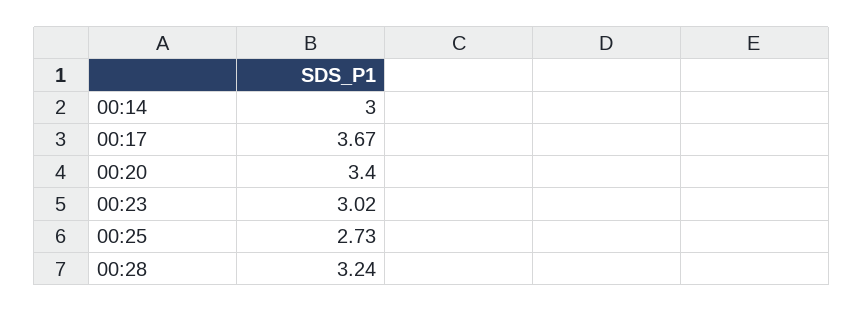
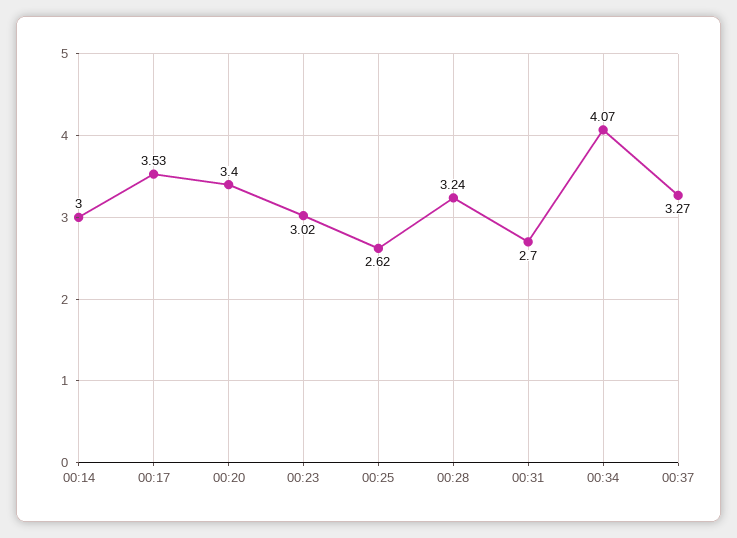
00:17: 3.67 -> 3.53
00:25: 2.73 -> 2.62
00:31: none -> 2.7
00:34: none -> 4.07
00:37: none -> 3.27

